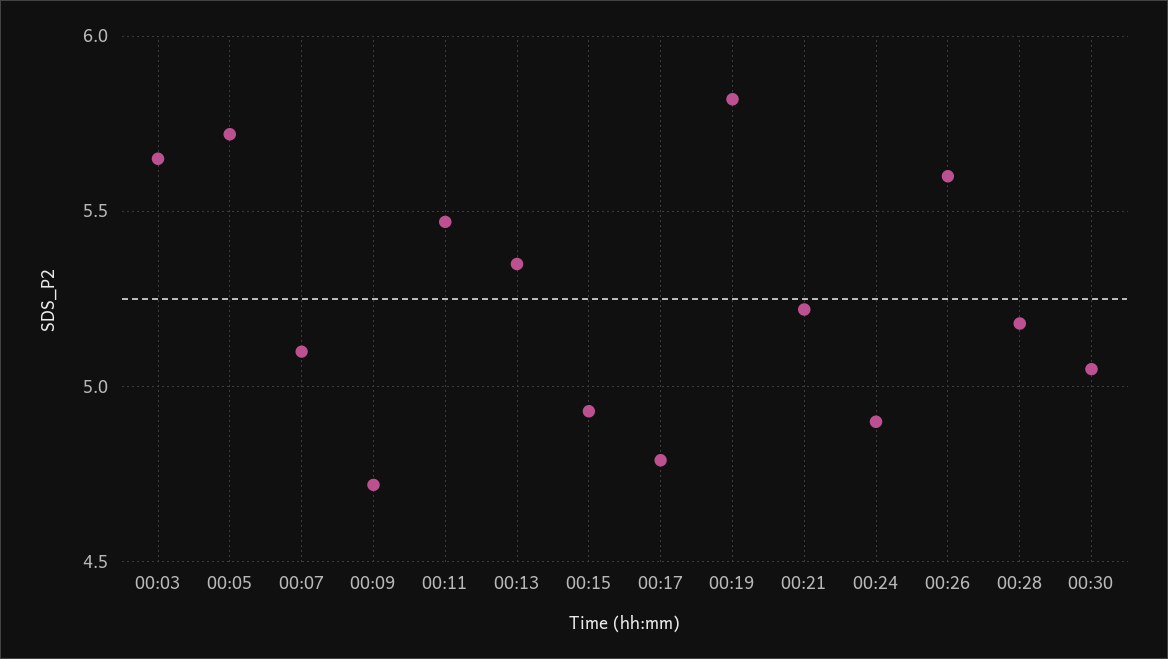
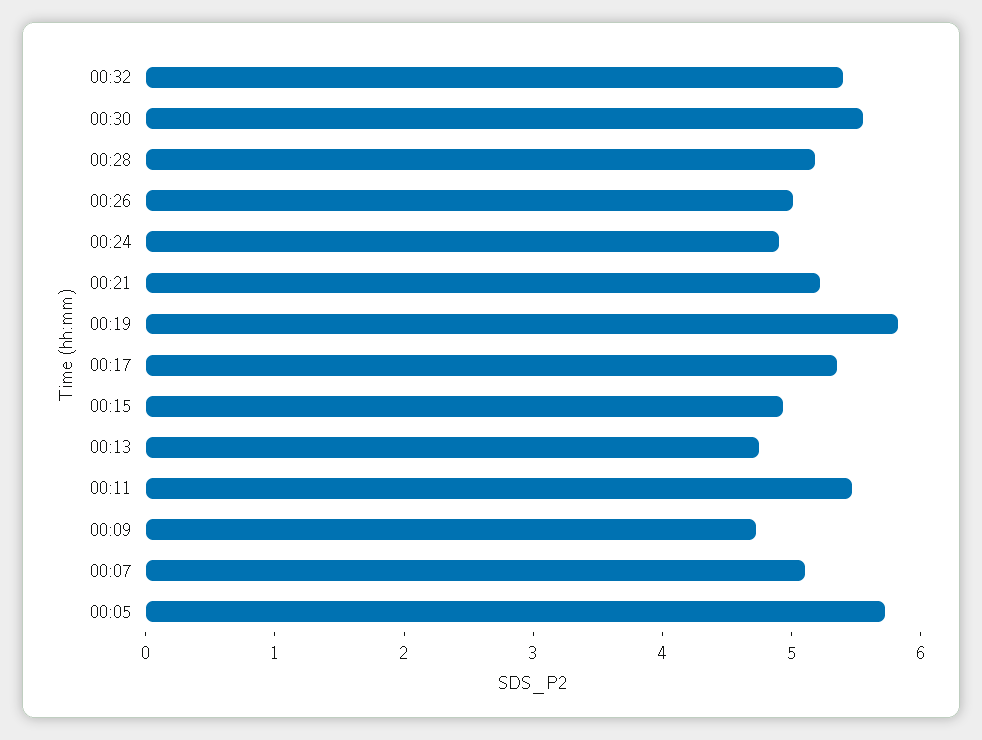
00:03: 5.65 -> none
00:13: 5.35 -> 4.8
00:17: 4.8 -> 5.4
00:26: 5.6 -> 5
00:30: 5.05 -> 5.6
00:32: none -> 5.4

